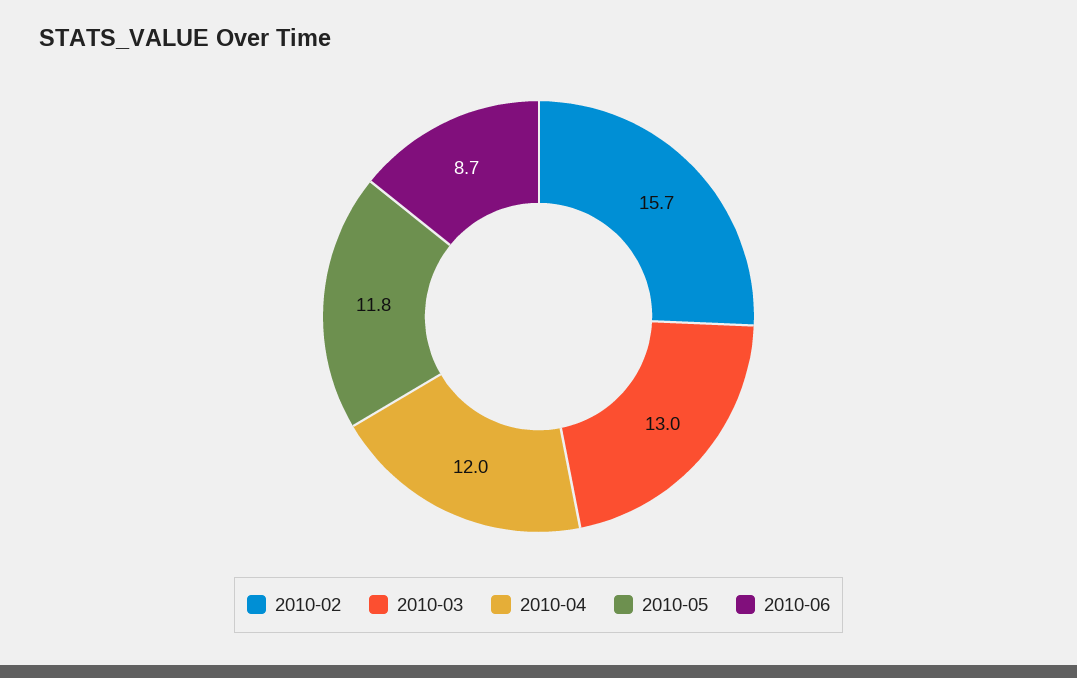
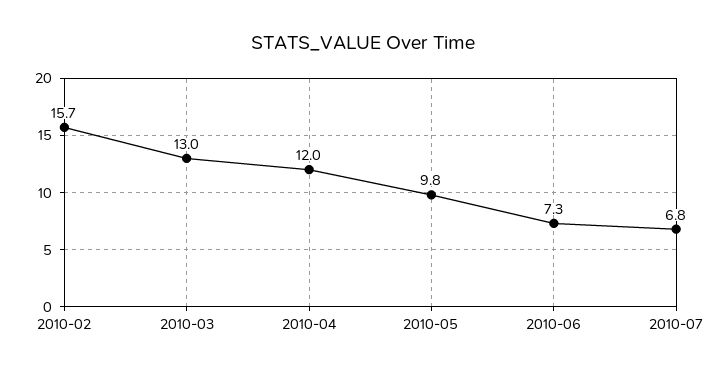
2010-05: 11.8 -> 9.8
2010-06: 8.7 -> 7.3
2010-07: none -> 6.8

